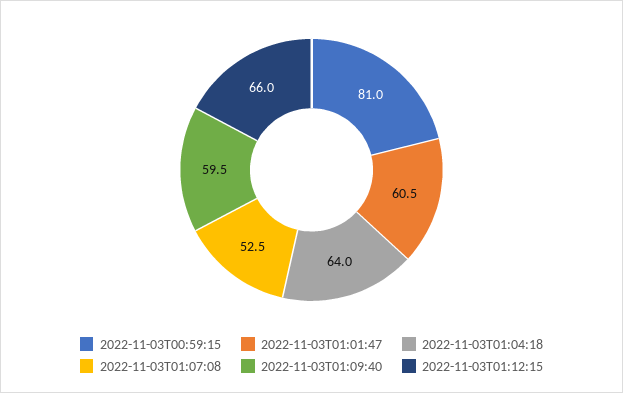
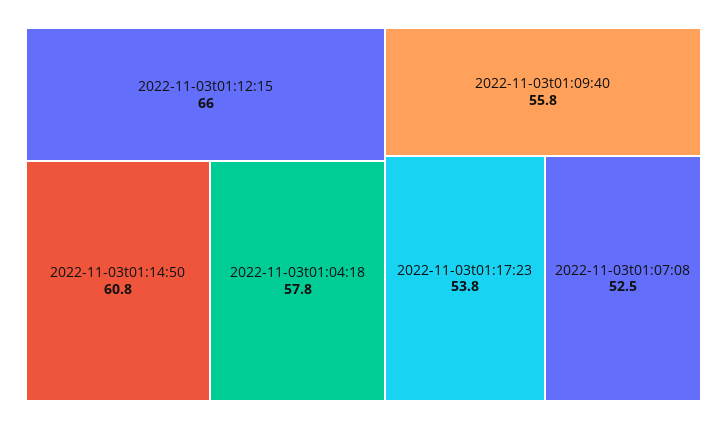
2022-11-03T00:59:15: 81 -> none
2022-11-03T01:01:47: 60.5 -> none
2022-11-03T01:04:18: 64 -> 57.8
2022-11-03T01:09:40: 59.5 -> 55.8
2022-11-03t01:14:50: none -> 60.8
2022-11-03t01:17:23: none -> 53.8

